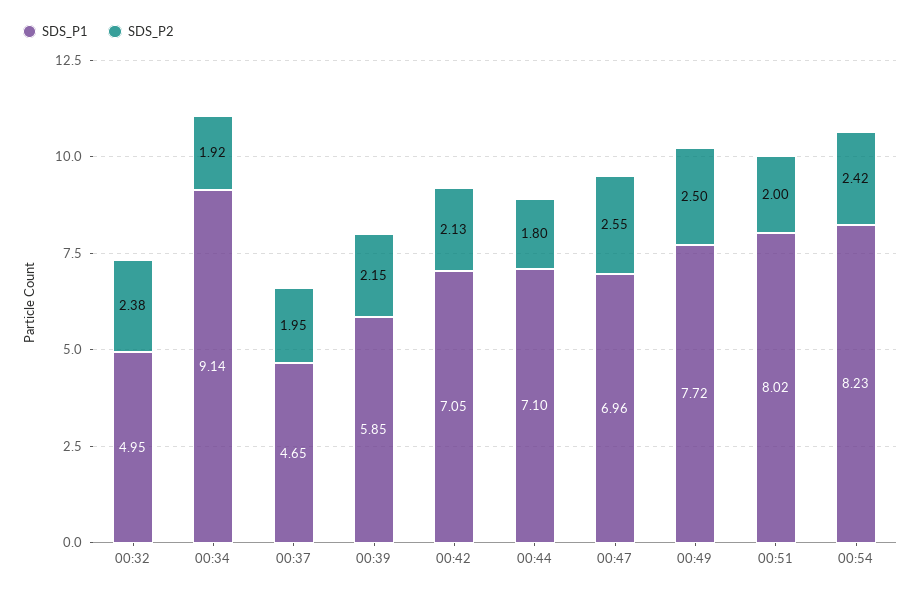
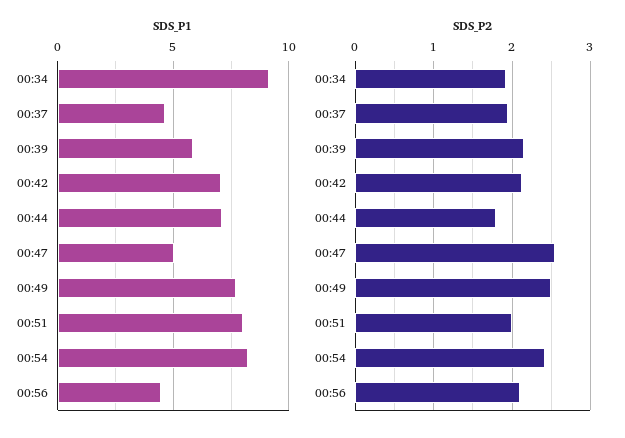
SDS_P1, 00:32: 4.95 -> none
SDS_P2, 00:32: 2.38 -> none
SDS_P1, 00:47: 6.96 -> 5
SDS_P1, 00:56: none -> 4.5
SDS_P2, 00:56: none -> 2.1

